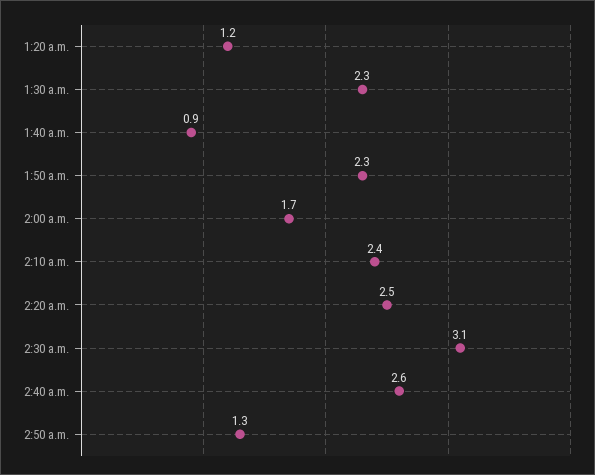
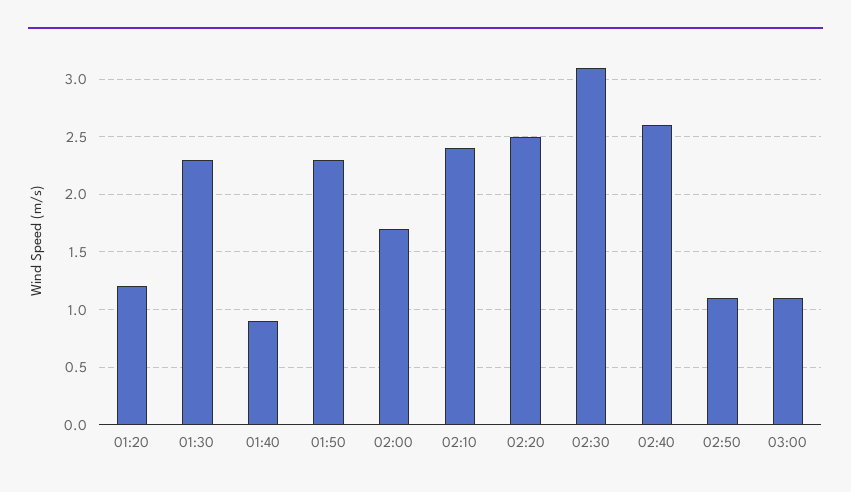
2:50 a.m.: 1.3 -> 1.1
03:00: none -> 1.1

